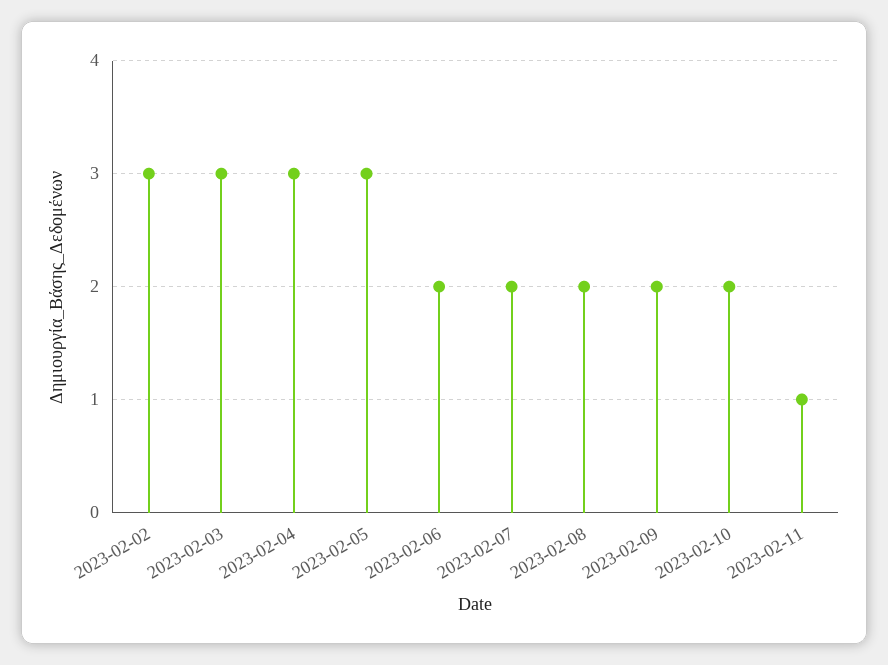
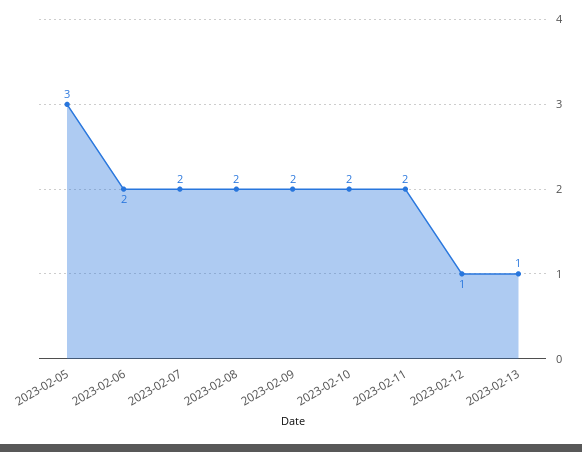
2023-02-02: 3 -> none
2023-02-03: 3 -> none
2023-02-04: 3 -> none
2023-02-11: 1 -> 2
2023-02-12: none -> 1
2023-02-13: none -> 1

